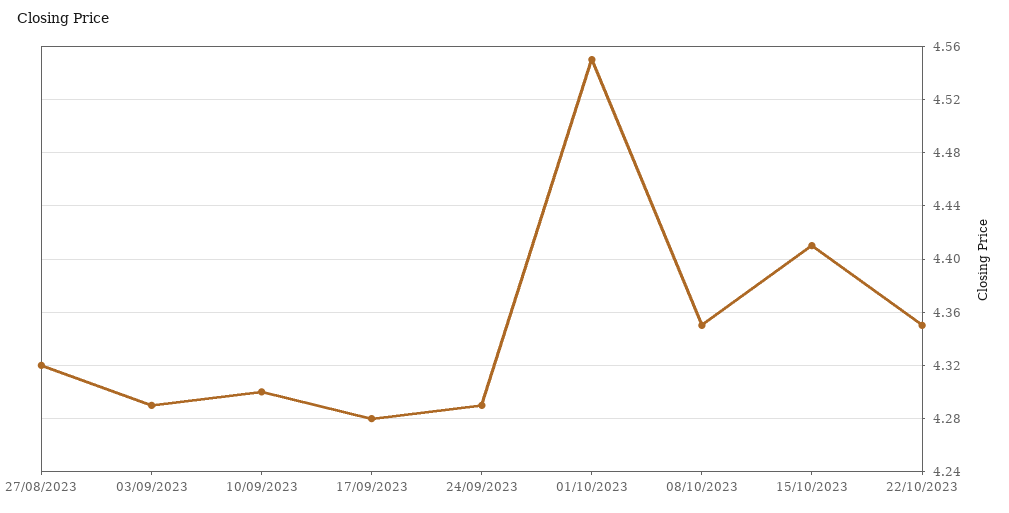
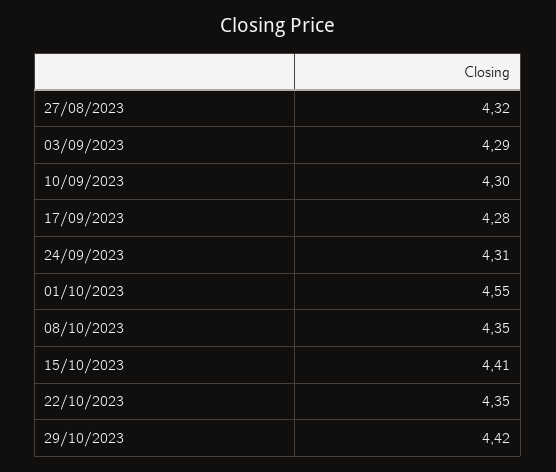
24/09/2023: 4.29 -> 4.31
29/10/2023: none -> 4.42

